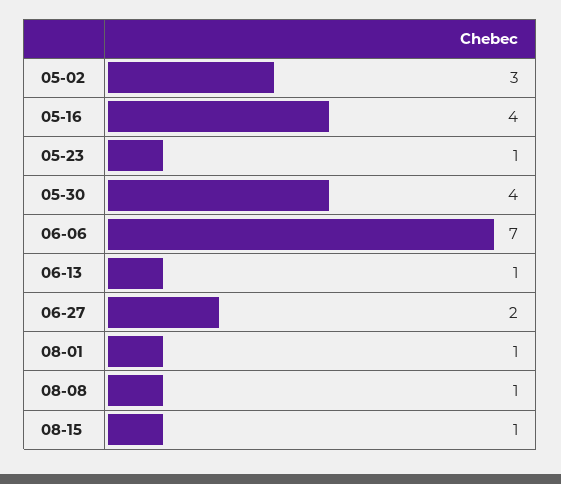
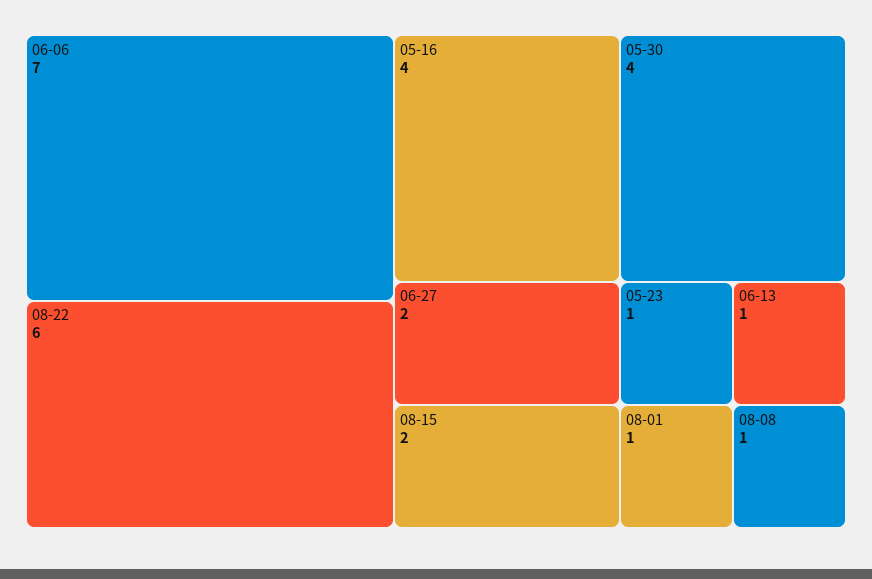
05-02: 3 -> none
08-15: 1 -> 2
08-22: none -> 6

